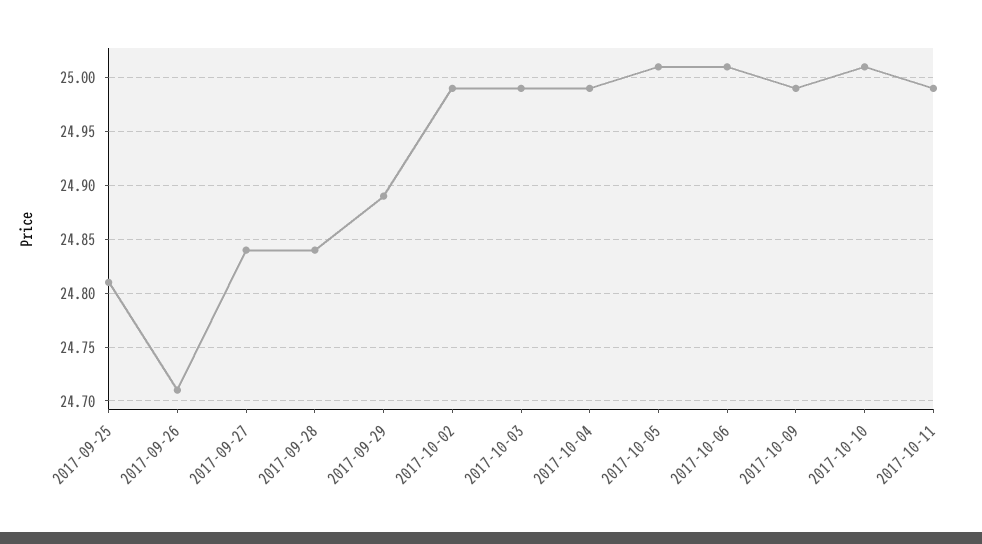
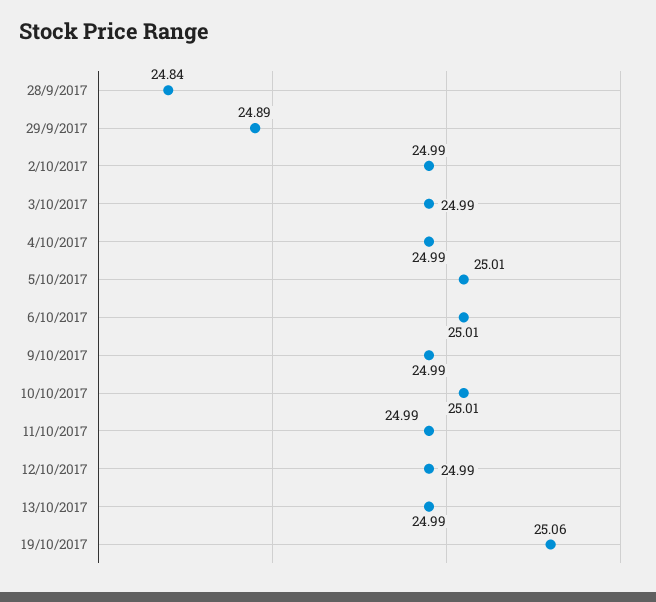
2017-09-25: 24.81 -> none
2017-09-26: 24.71 -> none
2017-09-27: 24.84 -> none
12/10/2017: none -> 24.99
13/10/2017: none -> 24.99
19/10/2017: none -> 25.06

